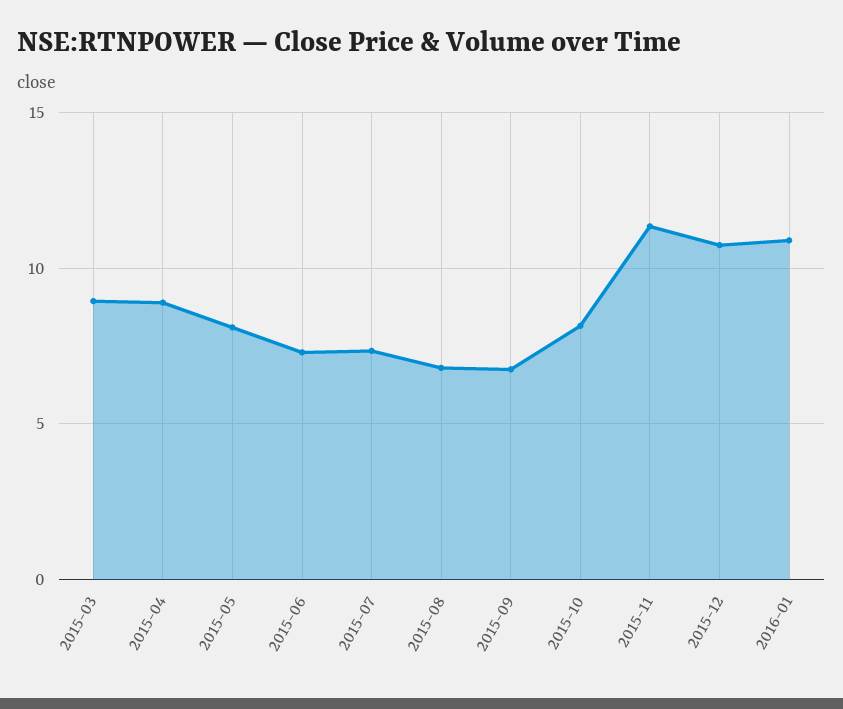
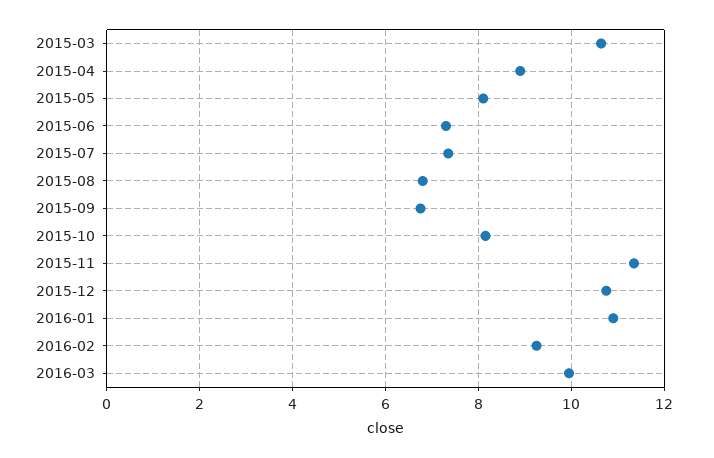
2015-03: 9 -> 10.6
2016-02: none -> 9.2
2016-03: none -> 10

